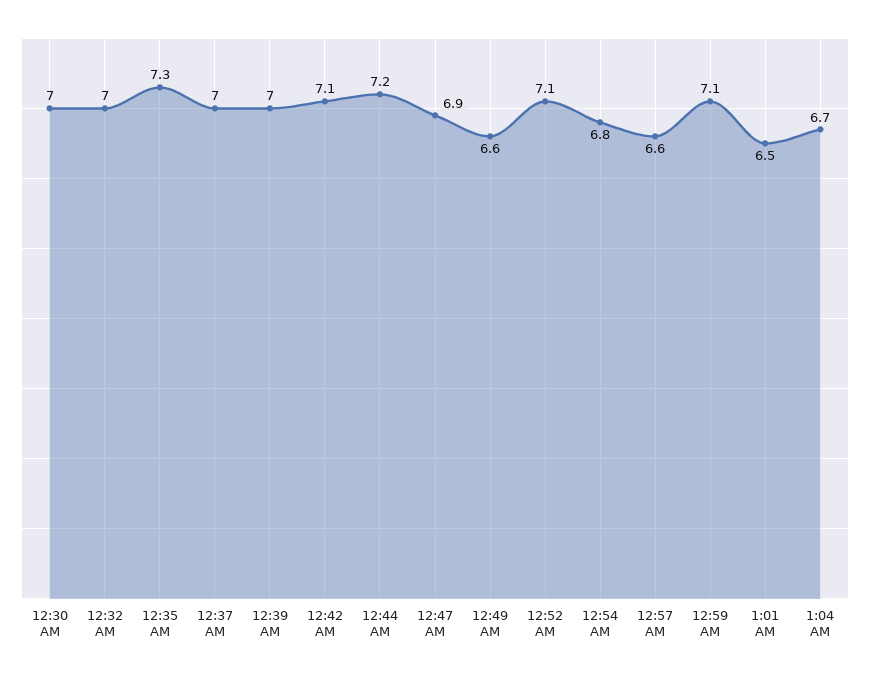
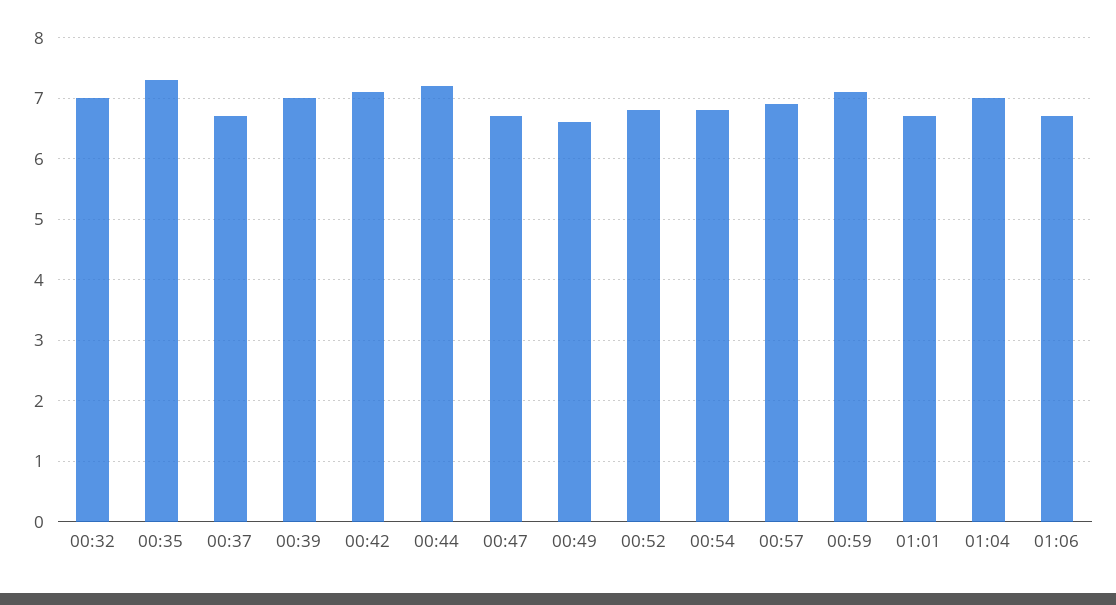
12:30 AM: 7 -> none
12:37 AM: 7 -> 6.7
12:47 AM: 6.9 -> 6.7
12:52 AM: 7.1 -> 6.8
12:57 AM: 6.6 -> 6.9
1:01 AM: 6.5 -> 6.7
1:04 AM: 6.7 -> 7
01:06: none -> 6.7

